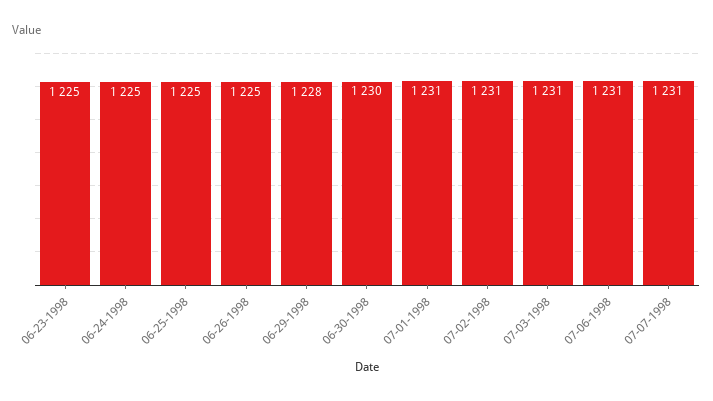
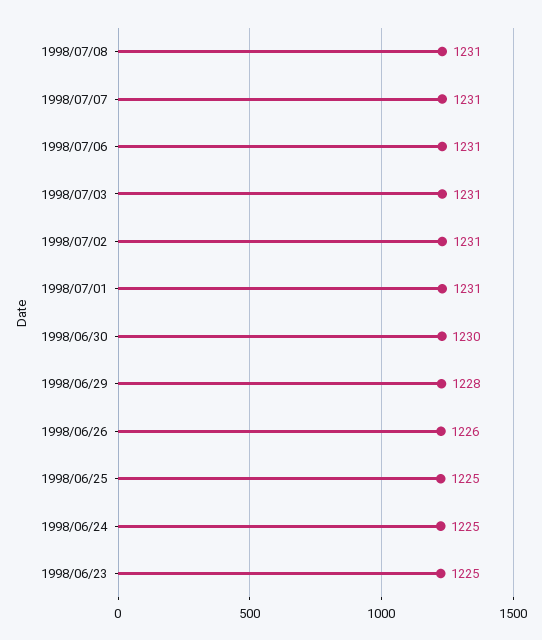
06-26-1998: 1225 -> 1226
1998/07/08: none -> 1231

